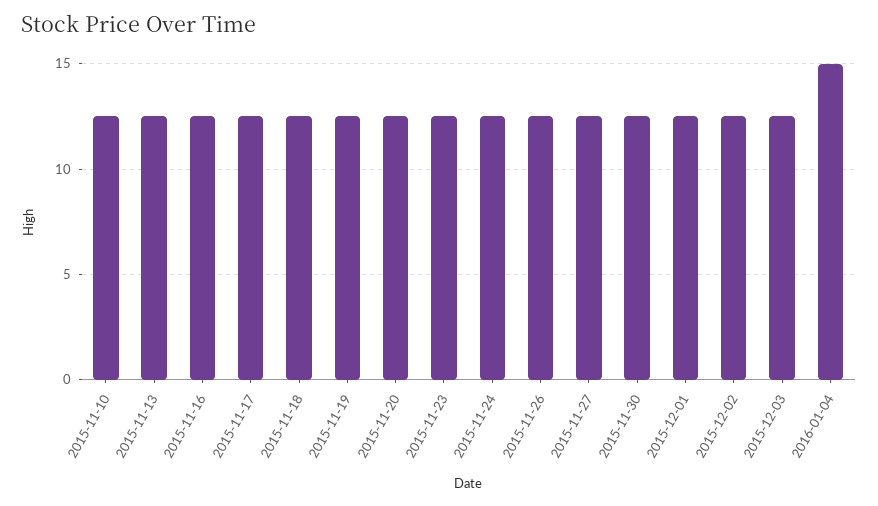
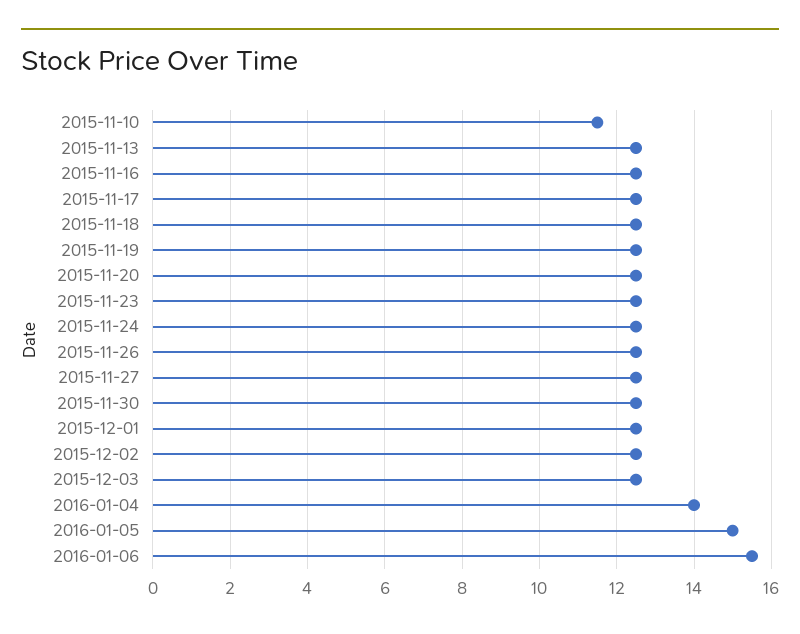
2015-11-10: 12.5 -> 11.5
2016-01-04: 15 -> 14
2016-01-05: none -> 15
2016-01-06: none -> 15.5

